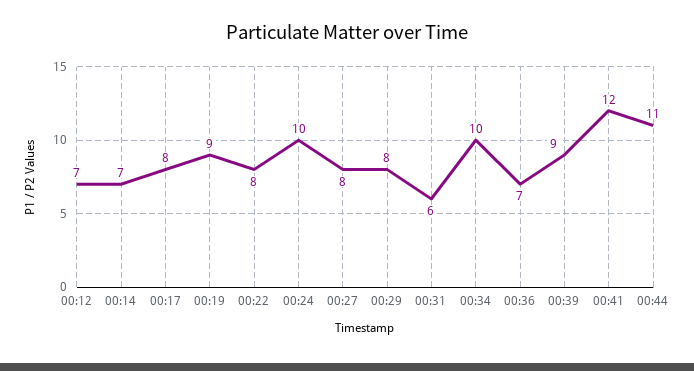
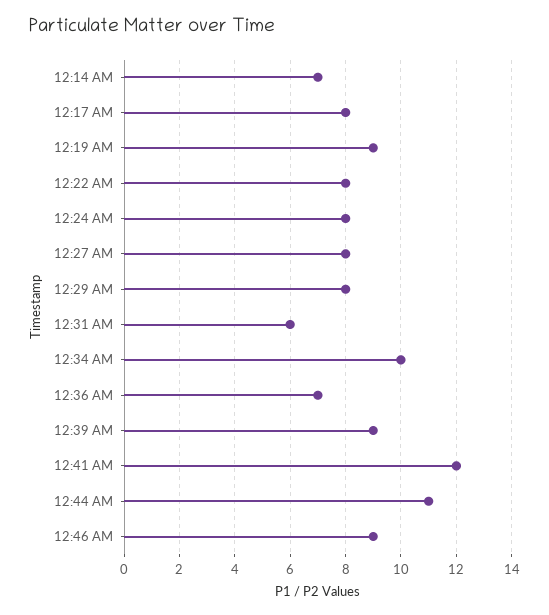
00:12: 7 -> none
00:24: 10 -> 8
12:46 AM: none -> 9

